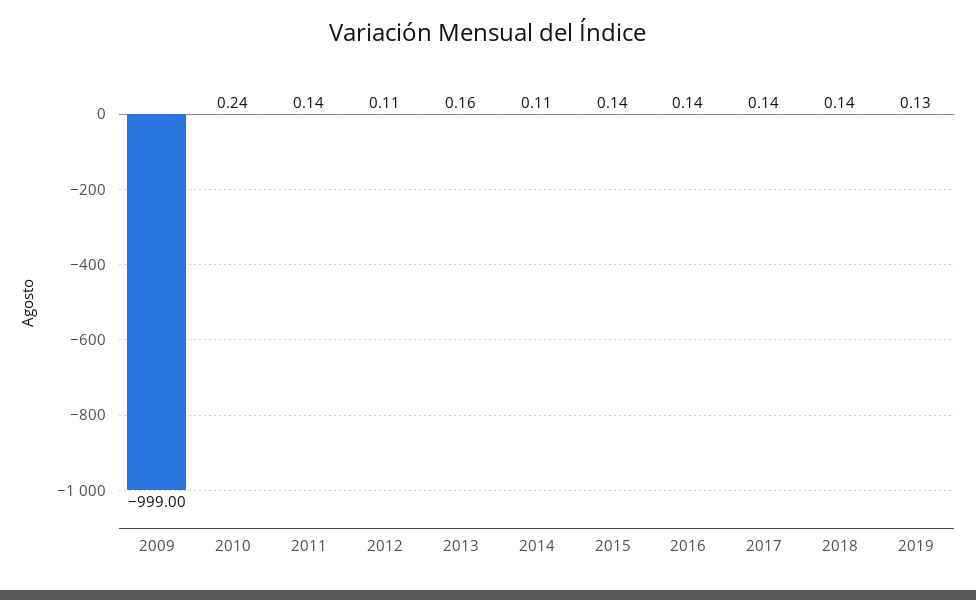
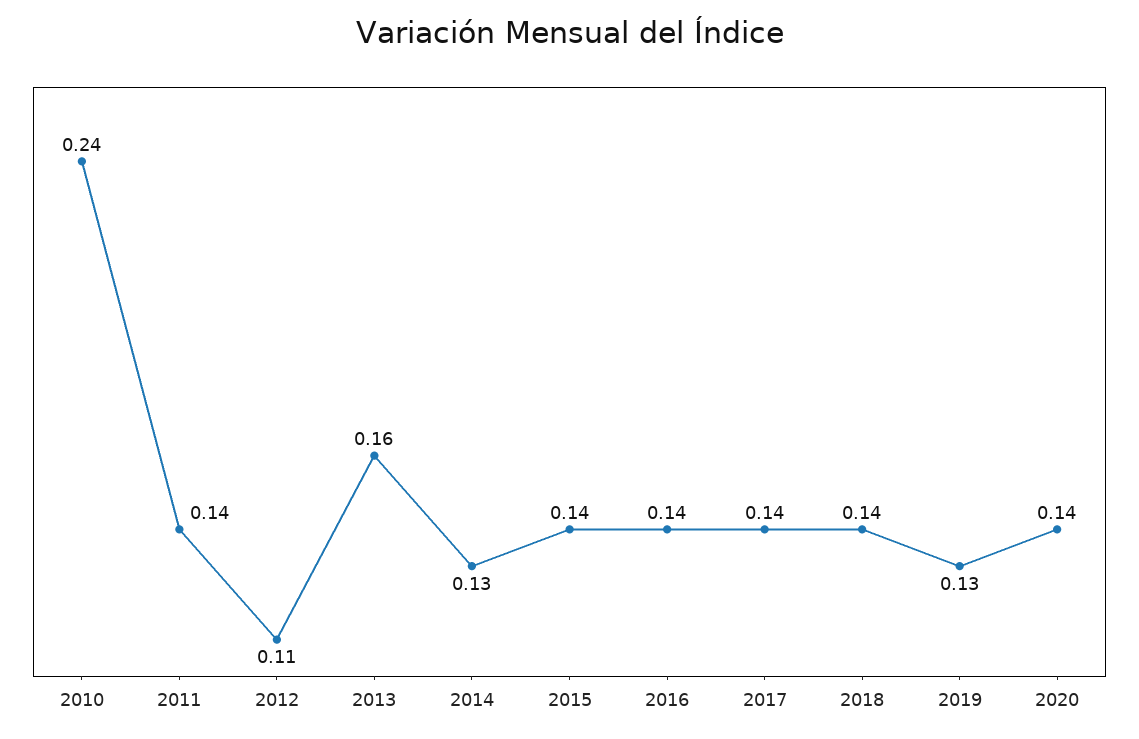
2009: -999 -> none
2014: 0.11 -> 0.13
2020: none -> 0.14

